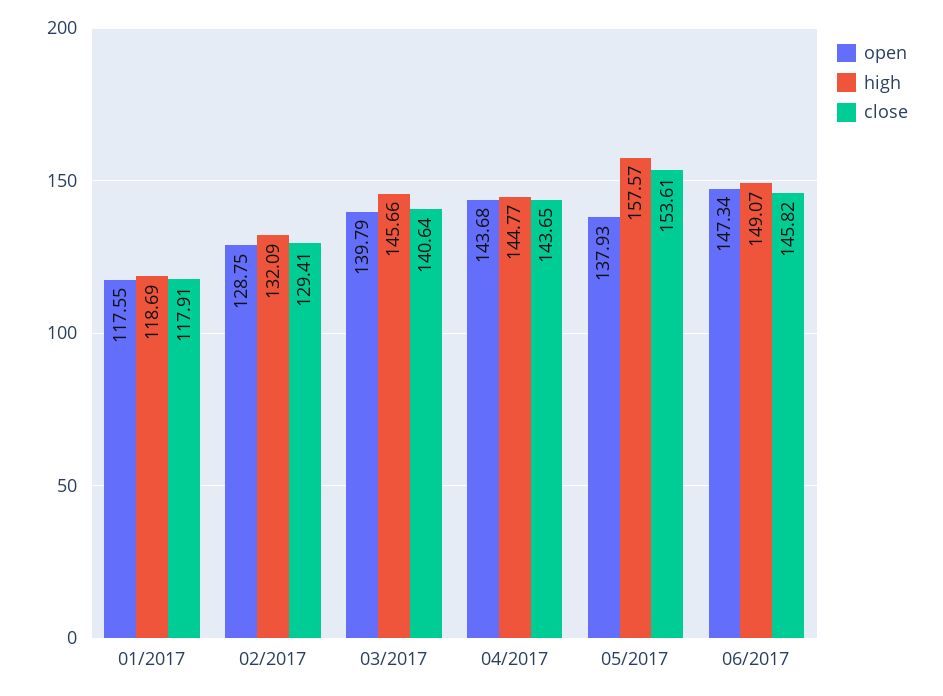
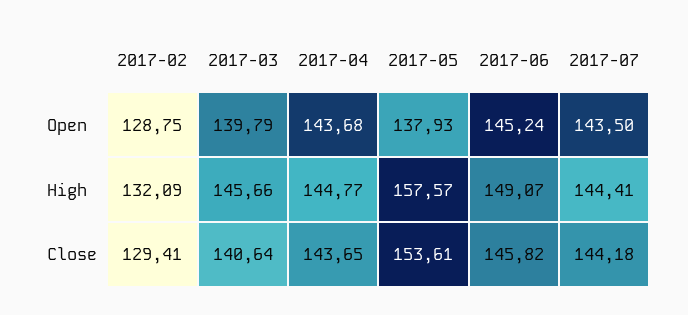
open, 01/2017: 117.55 -> none
high, 01/2017: 118.69 -> none
close, 01/2017: 117.91 -> none
open, 06/2017: 147.34 -> 145.24
open, 2017-07: none -> 143.5
high, 2017-07: none -> 144.41
close, 2017-07: none -> 144.18

